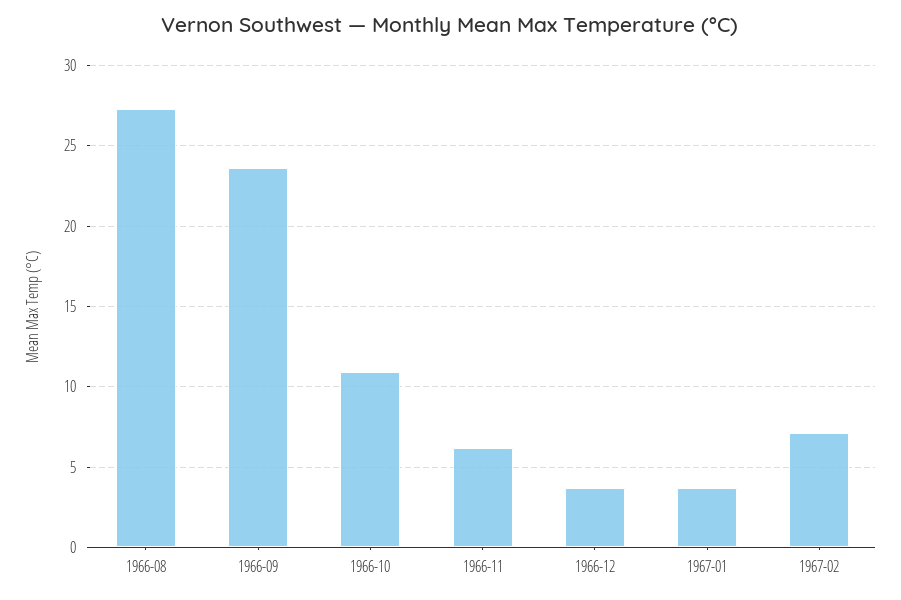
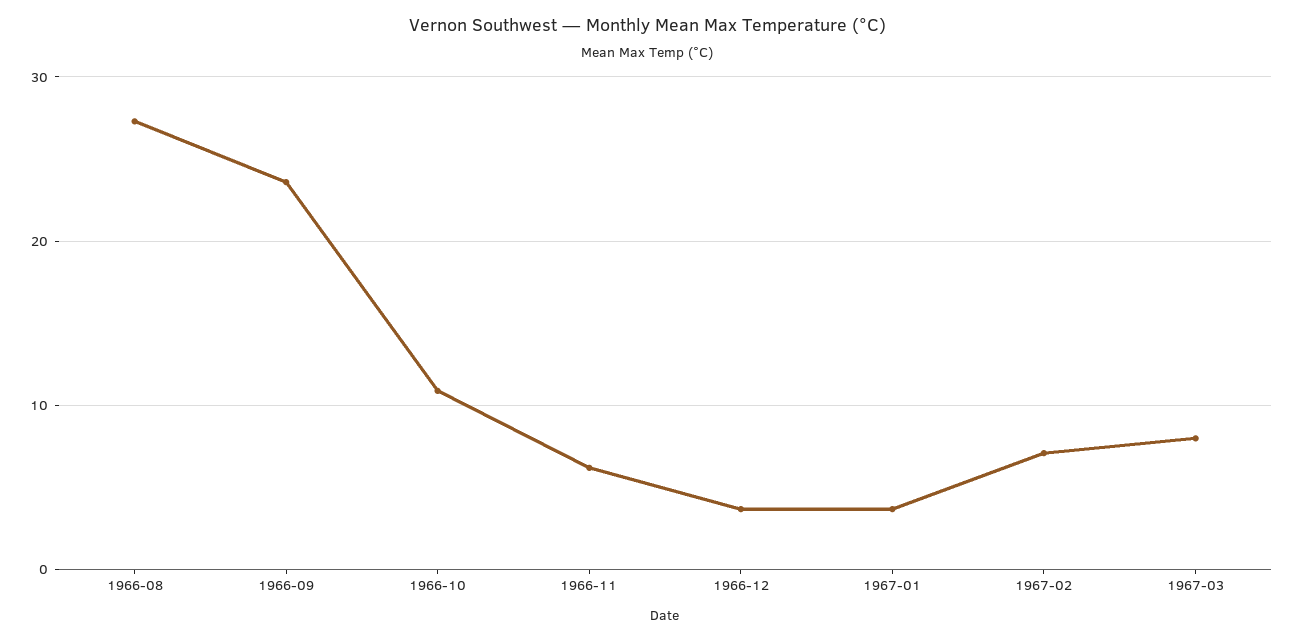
1967-03: none -> 8

